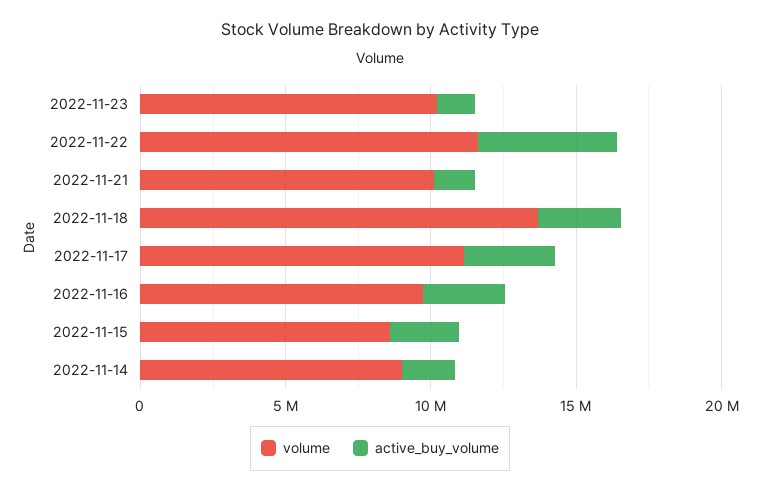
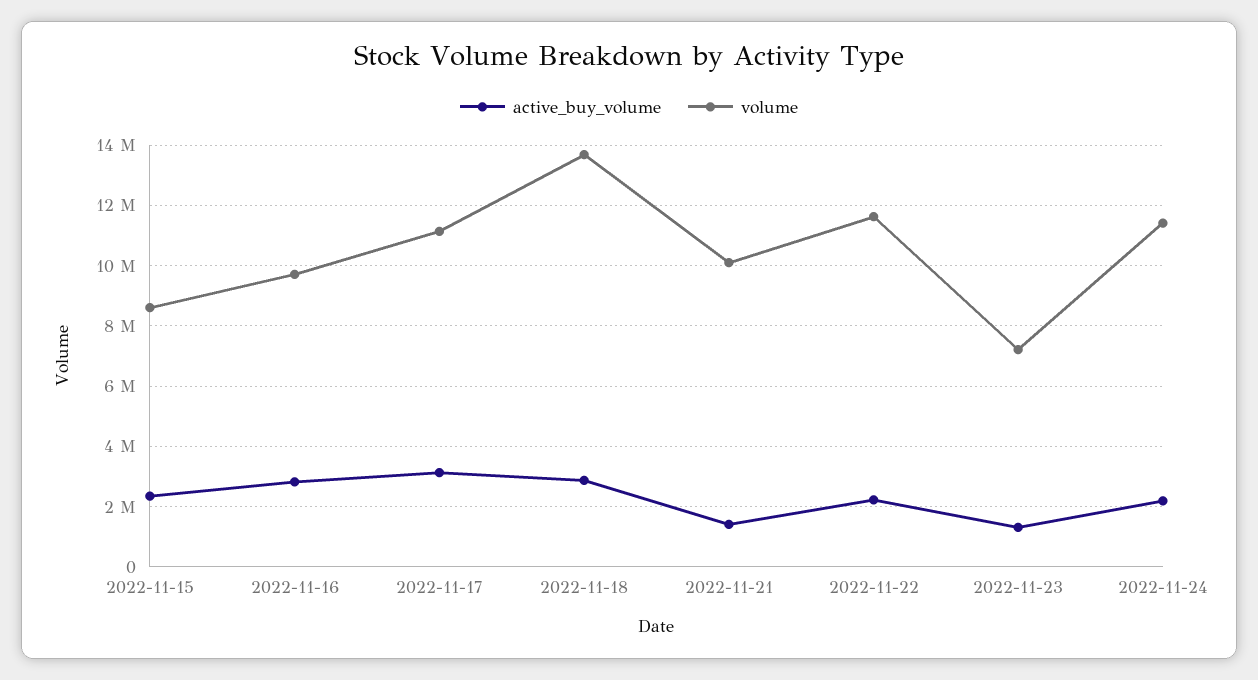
volume, 2022-11-23: 10000000 -> 7200000
active_buy_volume, 2022-11-22: 5000000 -> 2200000
volume, 2022-11-14: 9000000 -> none
active_buy_volume, 2022-11-14: 2000000 -> none
active_buy_volume, 2022-11-24: none -> 2200000
volume, 2022-11-24: none -> 11400000

